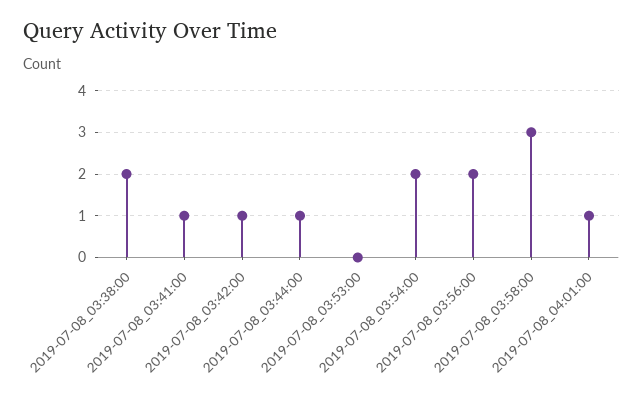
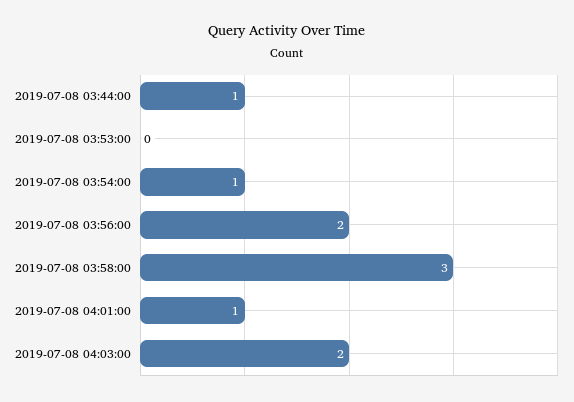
2019-07-08_03:38:00: 2 -> none
2019-07-08_03:41:00: 1 -> none
2019-07-08_03:42:00: 1 -> none
2019-07-08_03:54:00: 2 -> 1
2019-07-08 04:03:00: none -> 2

